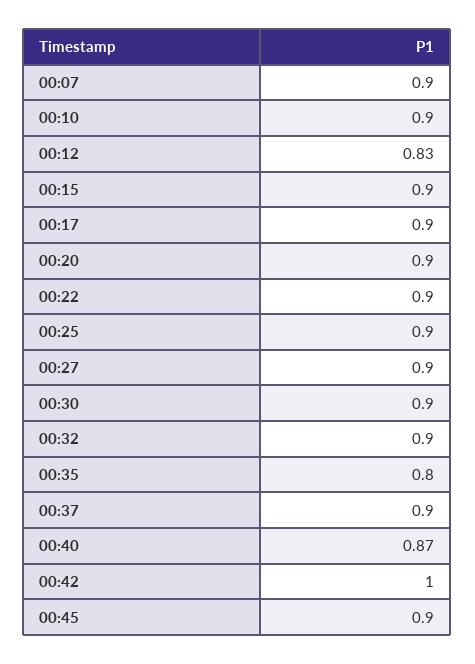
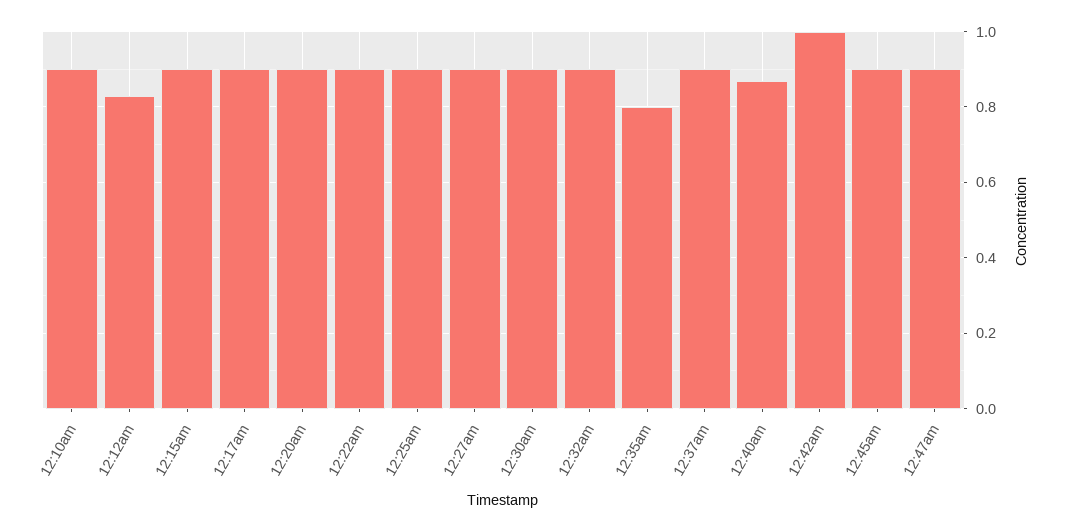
00:07: 0.9 -> none
12:47am: none -> 0.9

